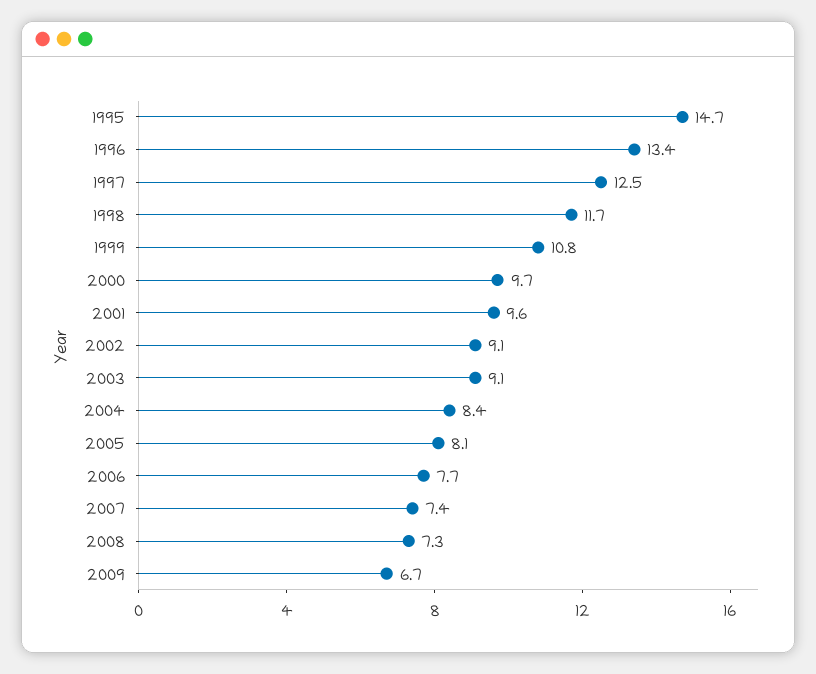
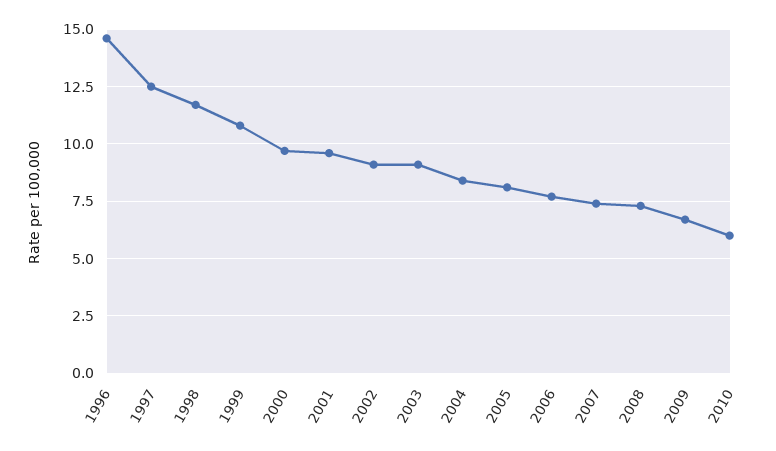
1995: 14.7 -> none
1996: 13.4 -> 14.5
2010: none -> 6

